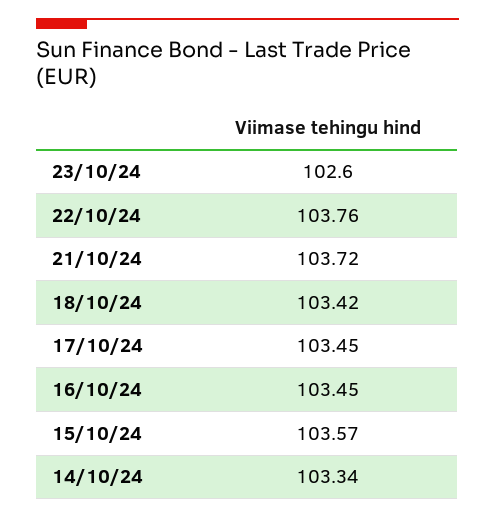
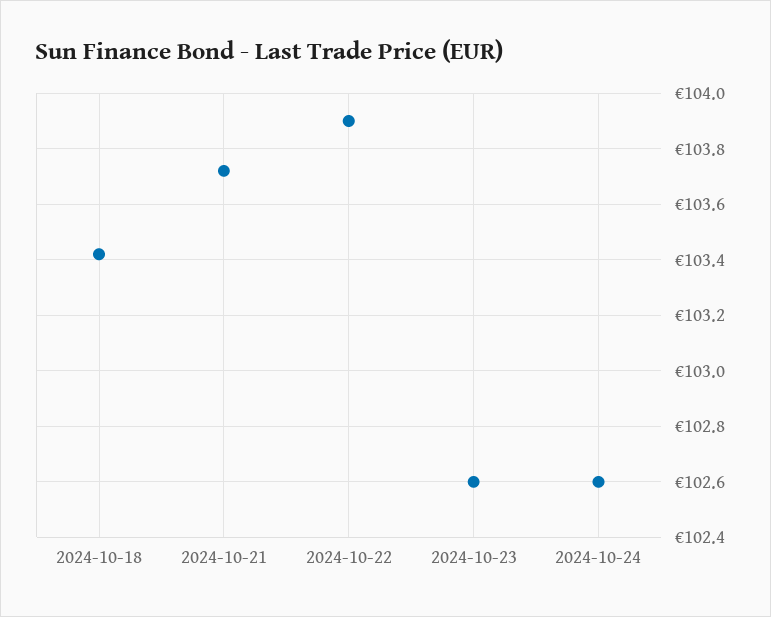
22/10/24: 103.76 -> 103.9
17/10/24: 103.45 -> none
16/10/24: 103.45 -> none
15/10/24: 103.57 -> none
14/10/24: 103.34 -> none
2024-10-24: none -> 102.6

